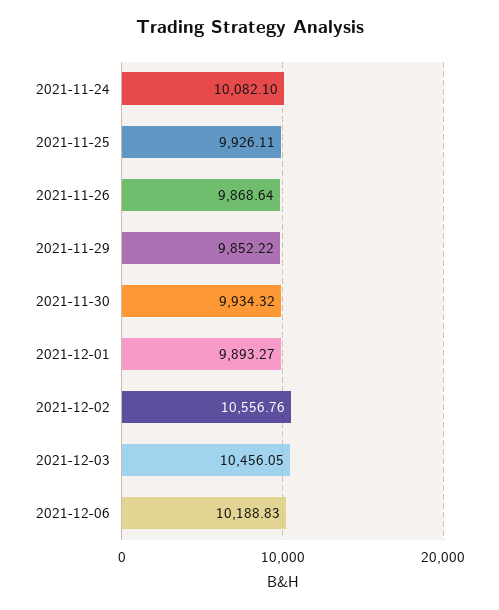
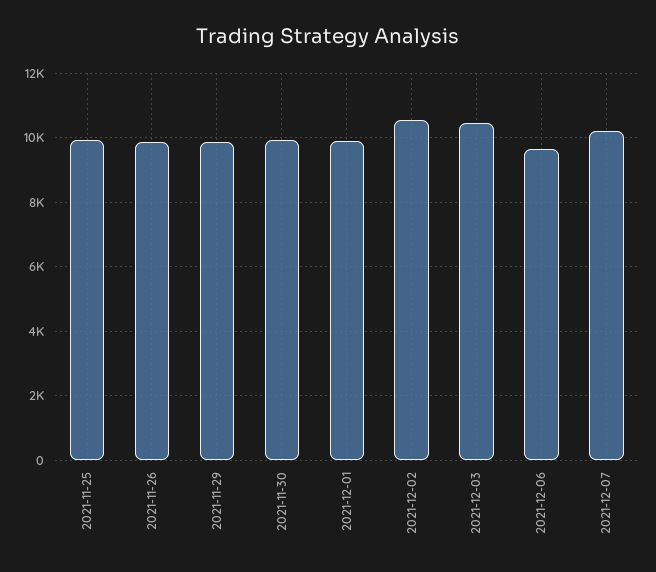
2021-11-24: 10082.1 -> none
2021-12-06: 10188.83 -> 9600
2021-12-07: none -> 10200

